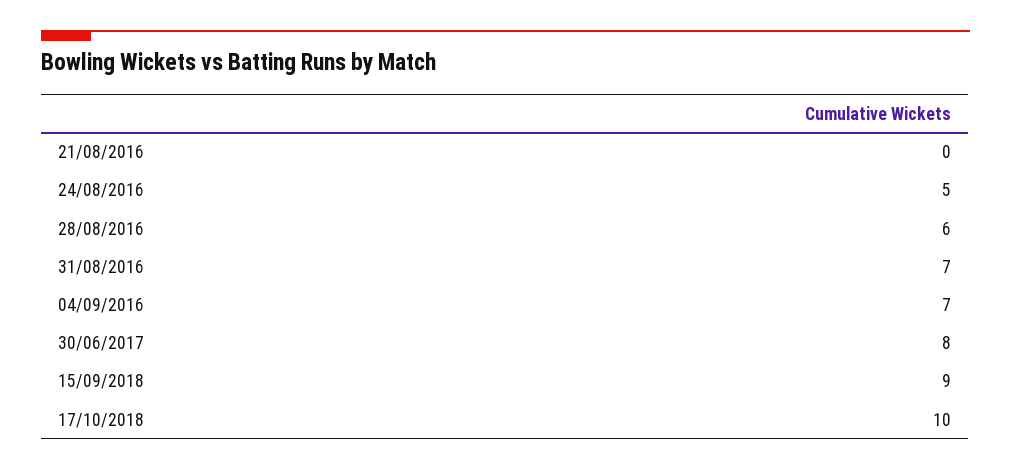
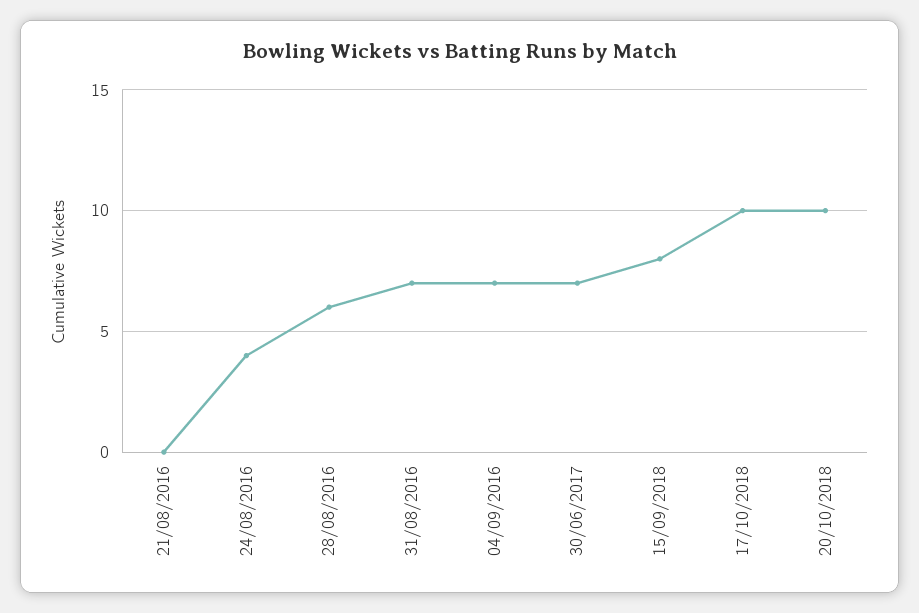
24/08/2016: 5 -> 4
30/06/2017: 8 -> 7
15/09/2018: 9 -> 8
20/10/2018: none -> 10

